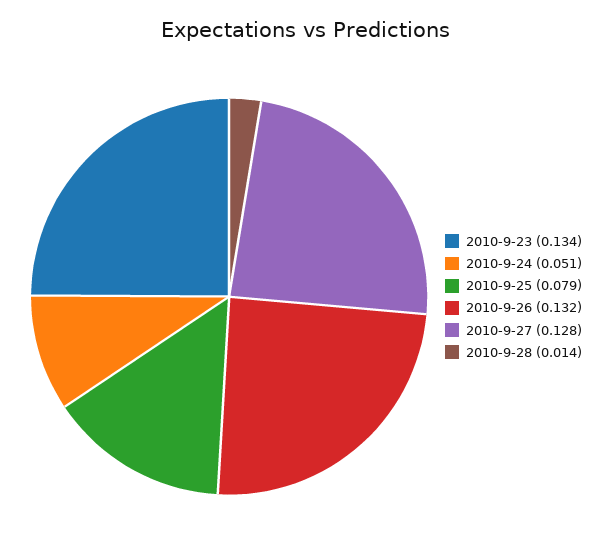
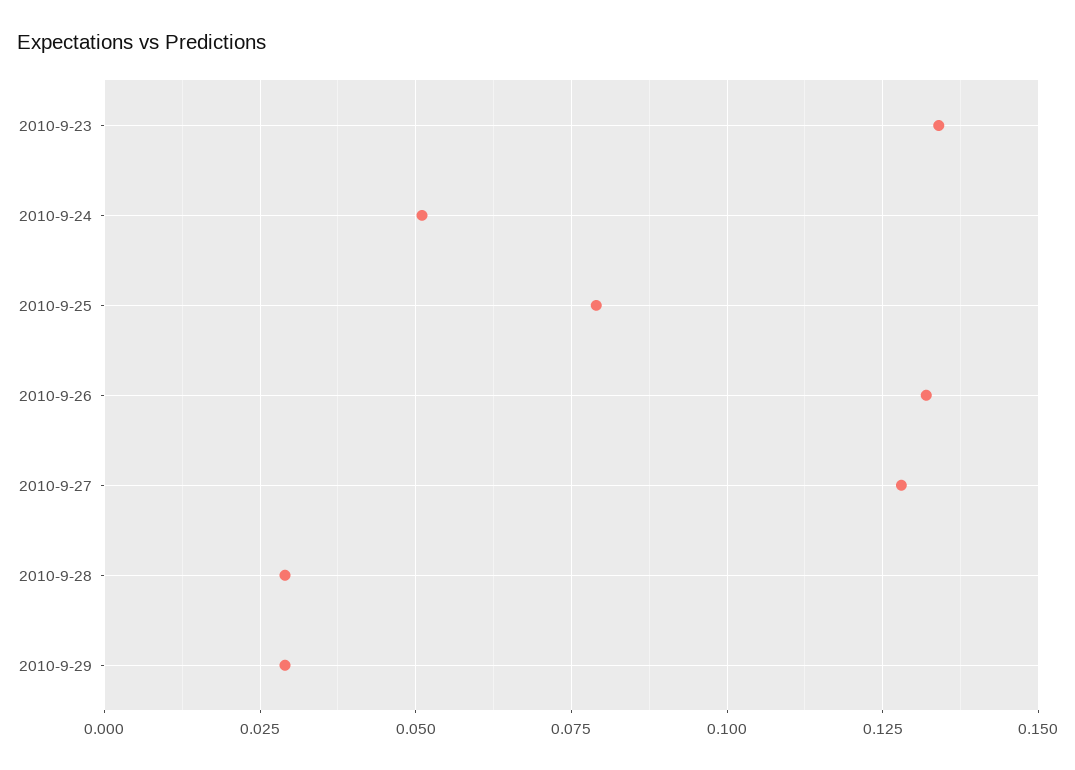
2010-9-28: 0.014 -> 0.03
2010-9-29: none -> 0.03

